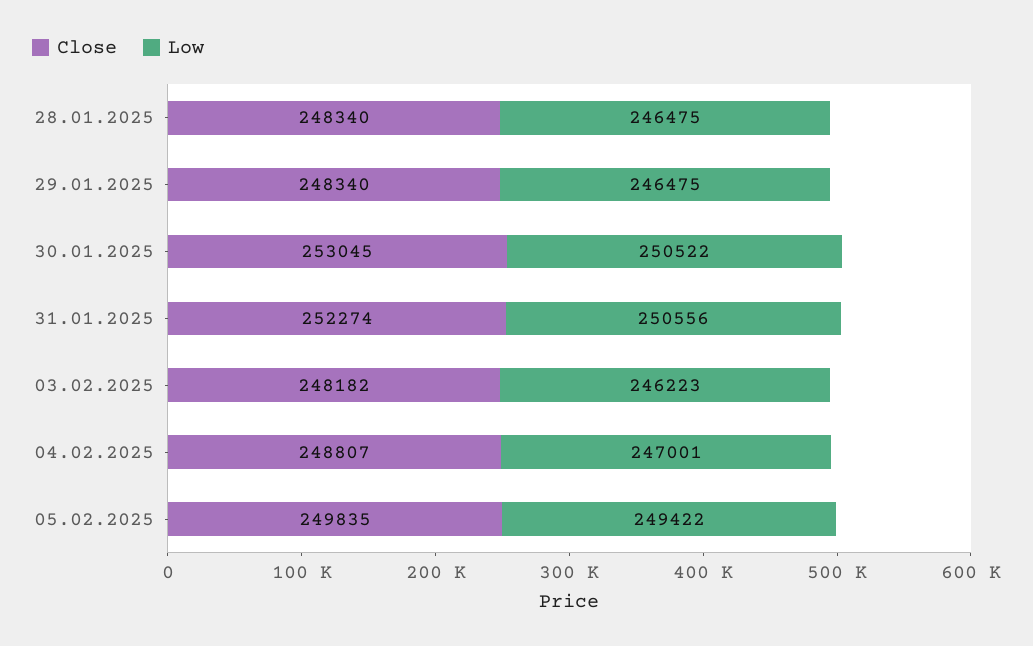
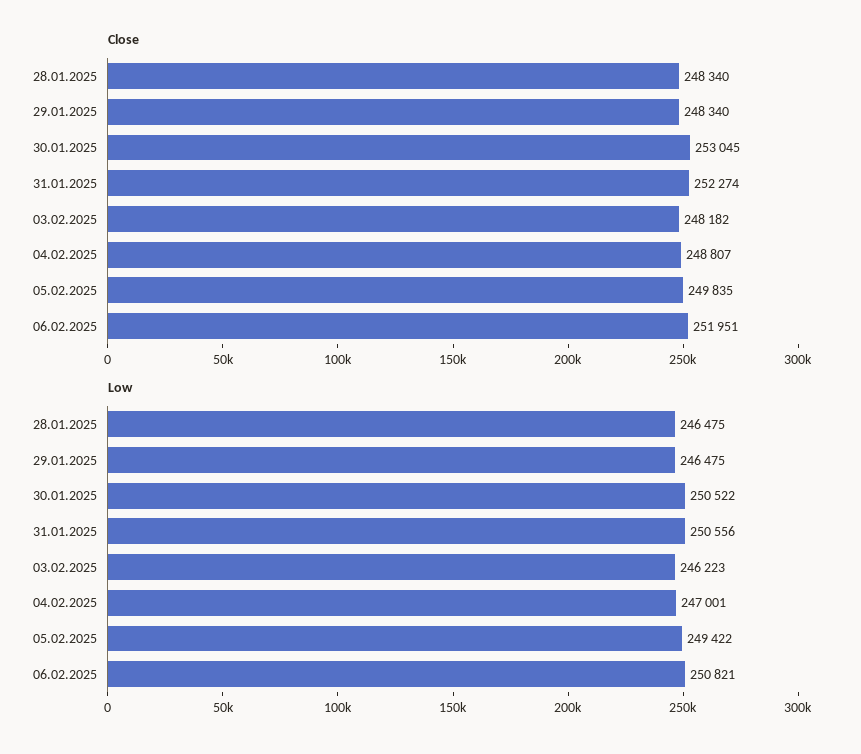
Close, 06.02.2025: none -> 251951
Low, 06.02.2025: none -> 250821

